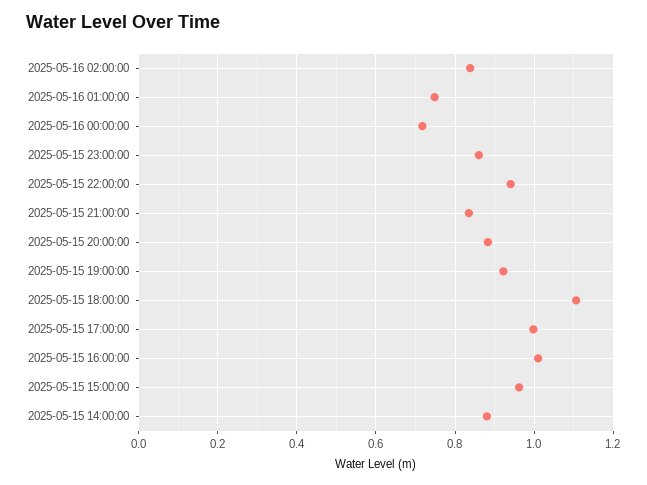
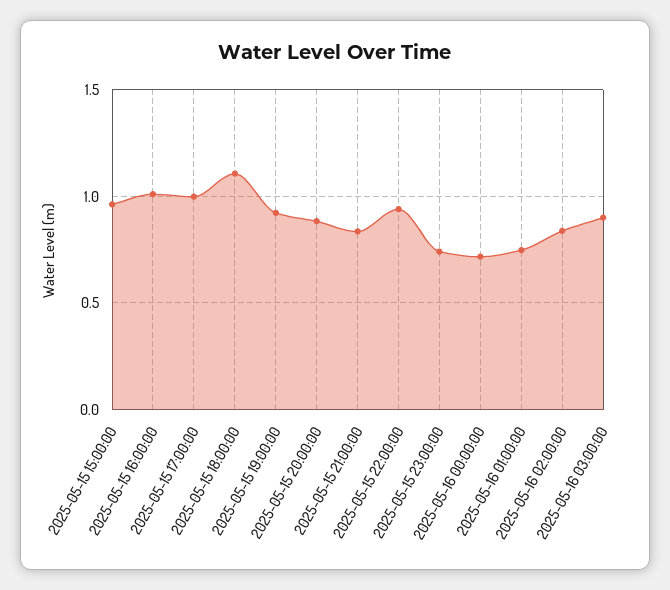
2025-05-15 23:00:00: 0.86 -> 0.75
2025-05-15 14:00:00: 0.88 -> none
2025-05-16 03:00:00: none -> 0.9

